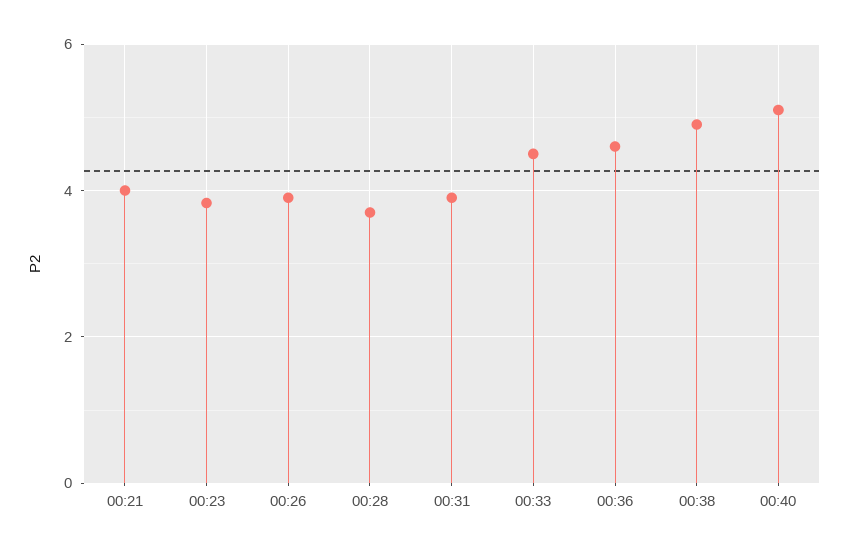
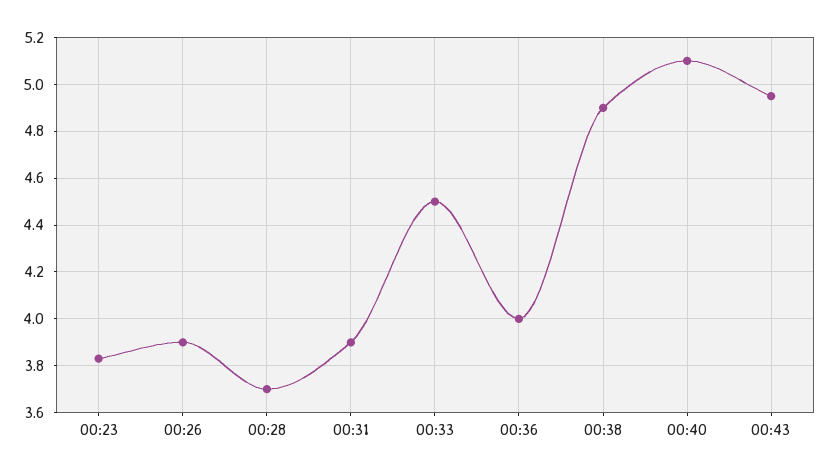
00:21: 4 -> none
00:36: 4.6 -> 4
00:43: none -> 4.95

